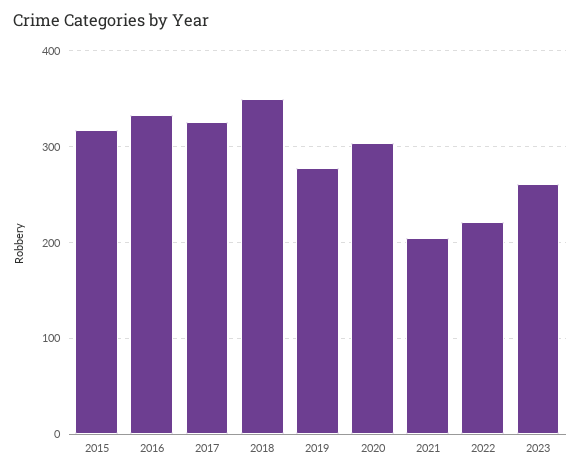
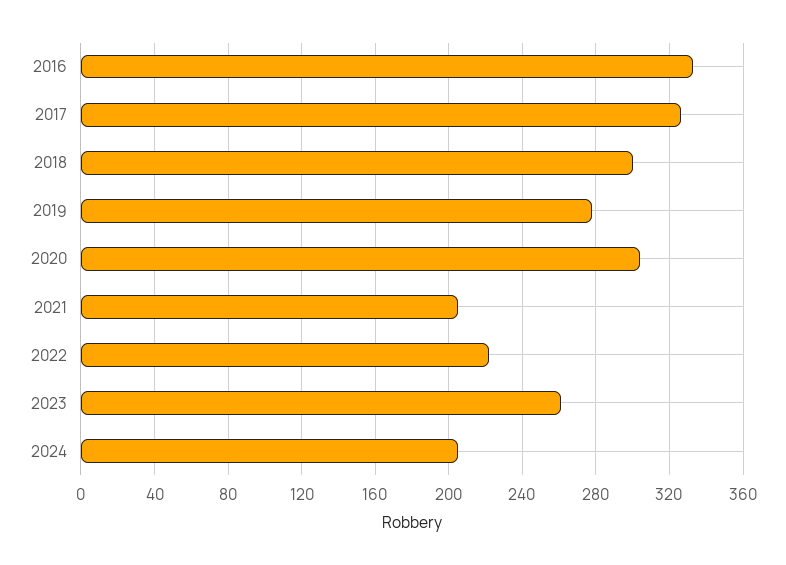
2015: 320 -> none
2018: 350 -> 300
2024: none -> 205

